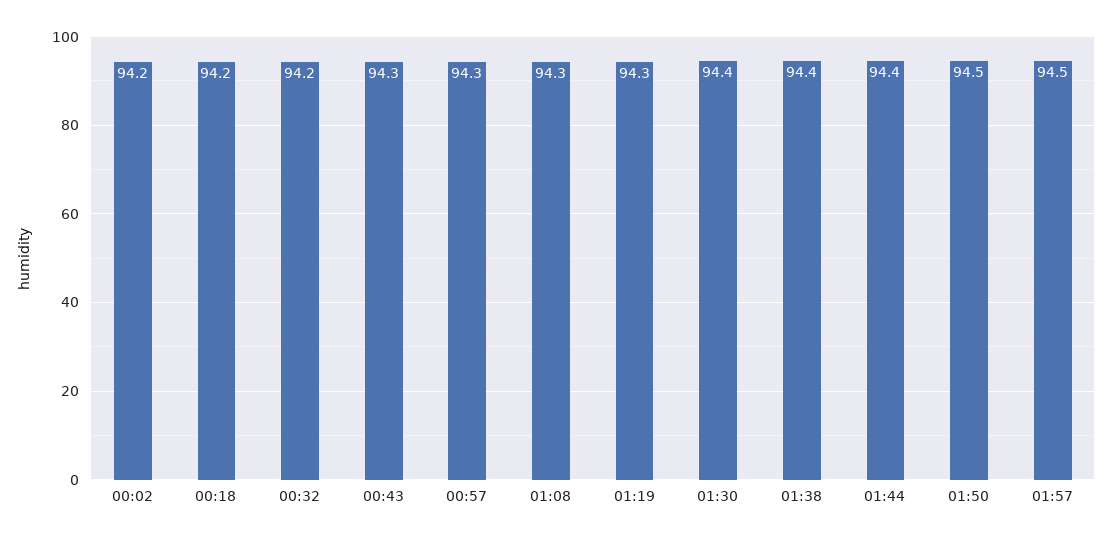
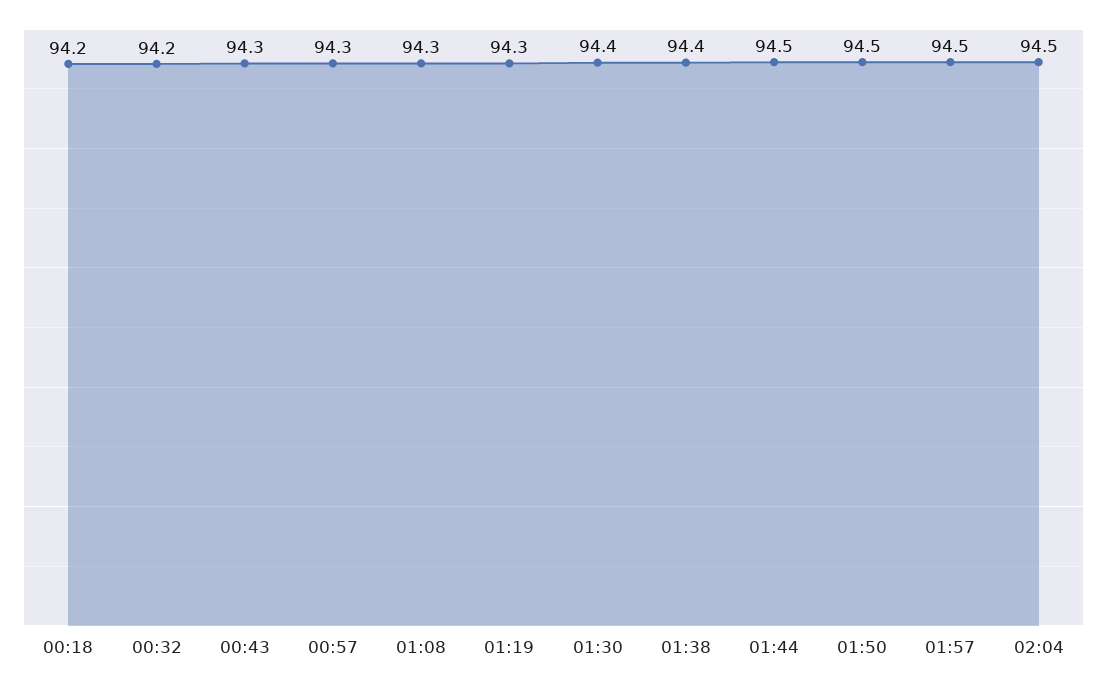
00:02: 94.2 -> none
01:44: 94.4 -> 94.5
02:04: none -> 94.5

